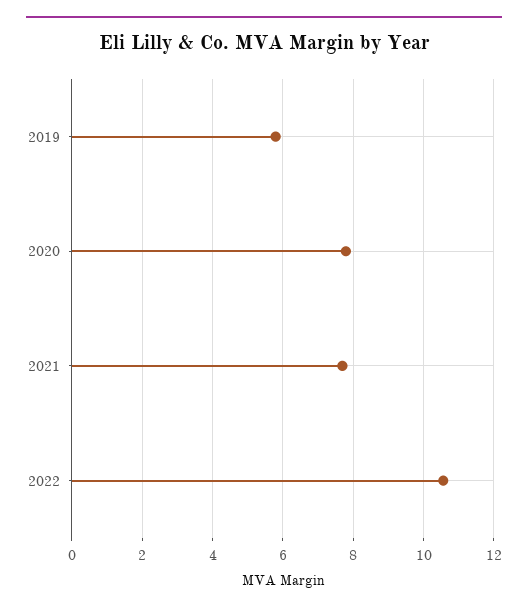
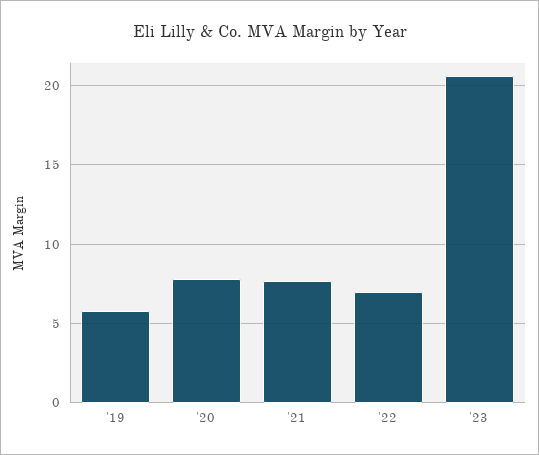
2022: 10.6 -> 7
'23: none -> 20.5

